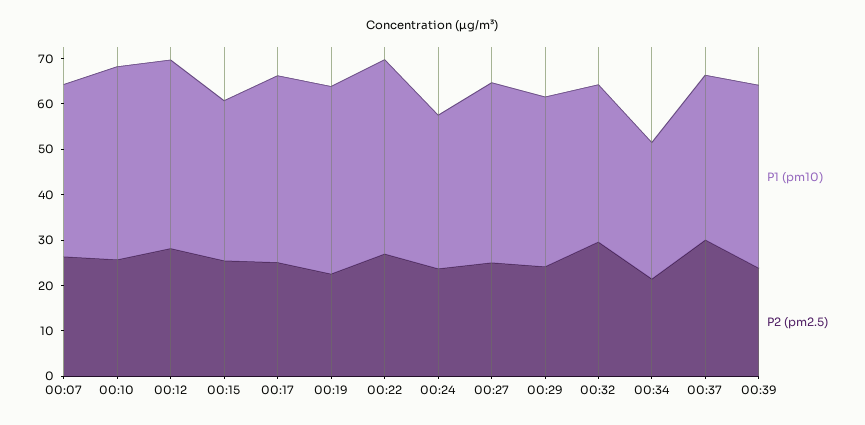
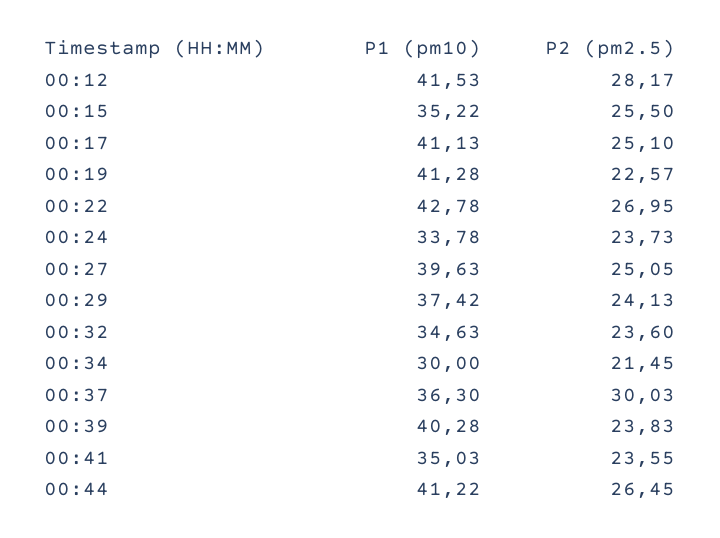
P1 (pm10), 00:07: 38 -> none
P2 (pm2.5), 00:07: 26 -> none
P1 (pm10), 00:10: 42 -> none
P2 (pm2.5), 00:10: 26 -> none
P2 (pm2.5), 00:32: 30 -> 23.6
P1 (pm10), 00:41: none -> 35.03
P2 (pm2.5), 00:41: none -> 23.55
P1 (pm10), 00:44: none -> 41.22
P2 (pm2.5), 00:44: none -> 26.45

